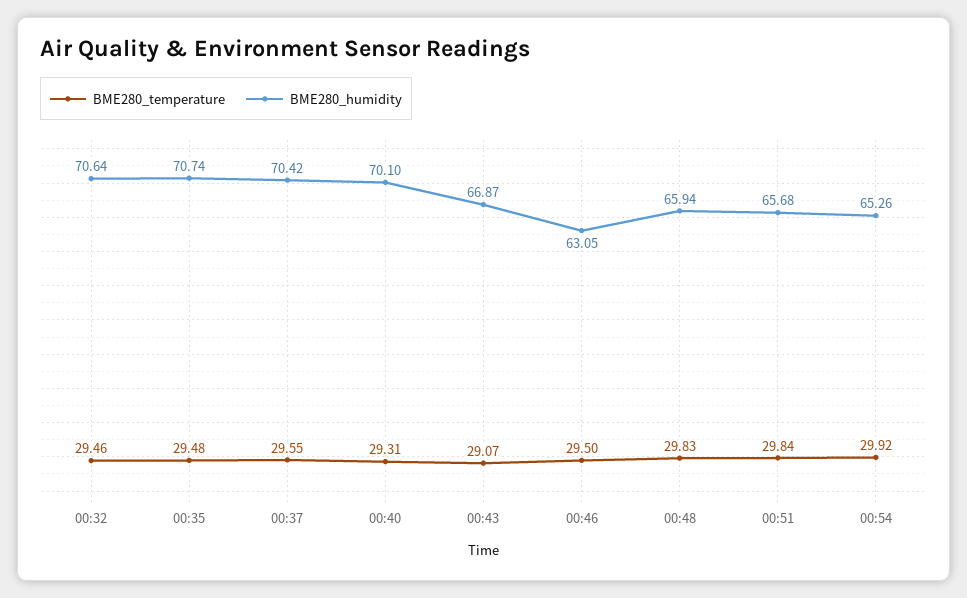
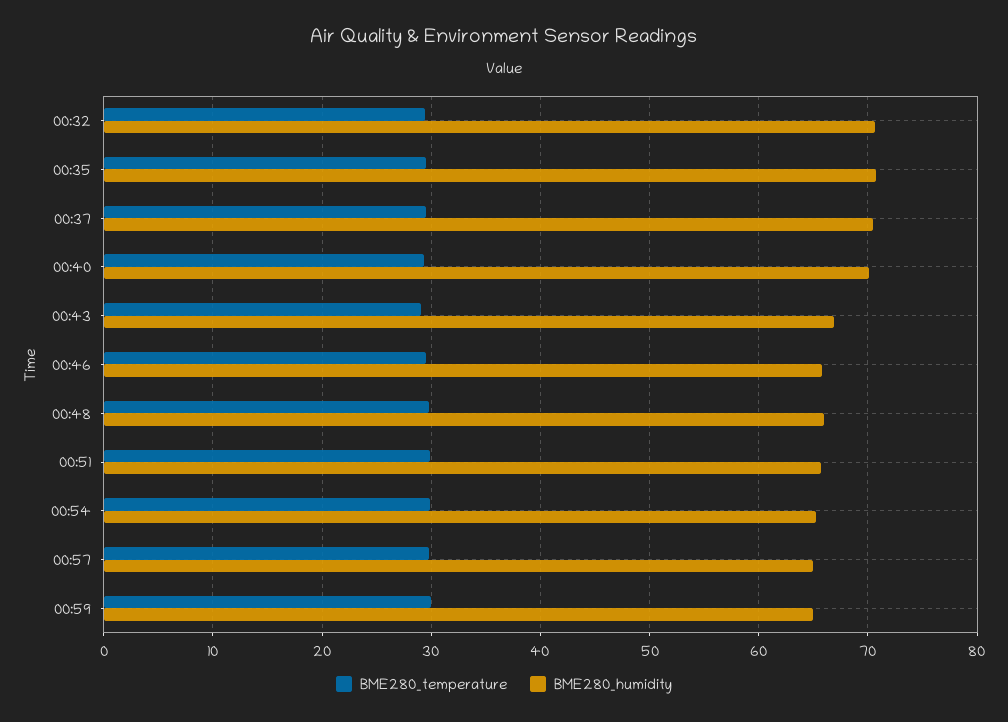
BME280_humidity, 00:46: 63.05 -> 66
BME280_temperature, 00:57: none -> 30
BME280_humidity, 00:57: none -> 65
BME280_temperature, 00:59: none -> 30
BME280_humidity, 00:59: none -> 65

